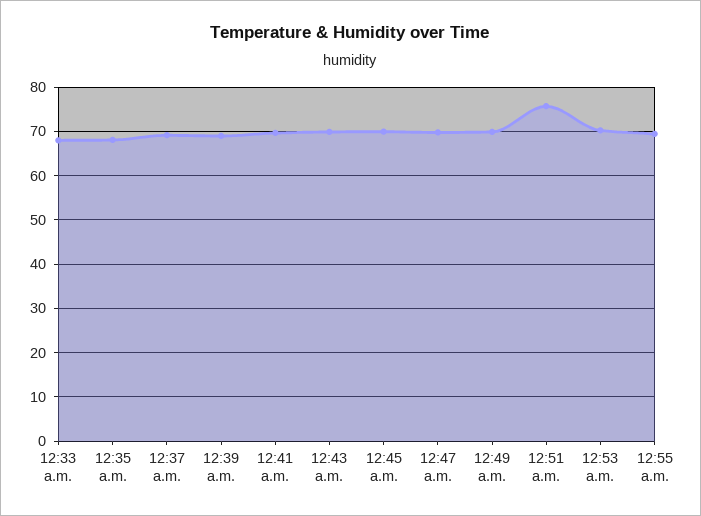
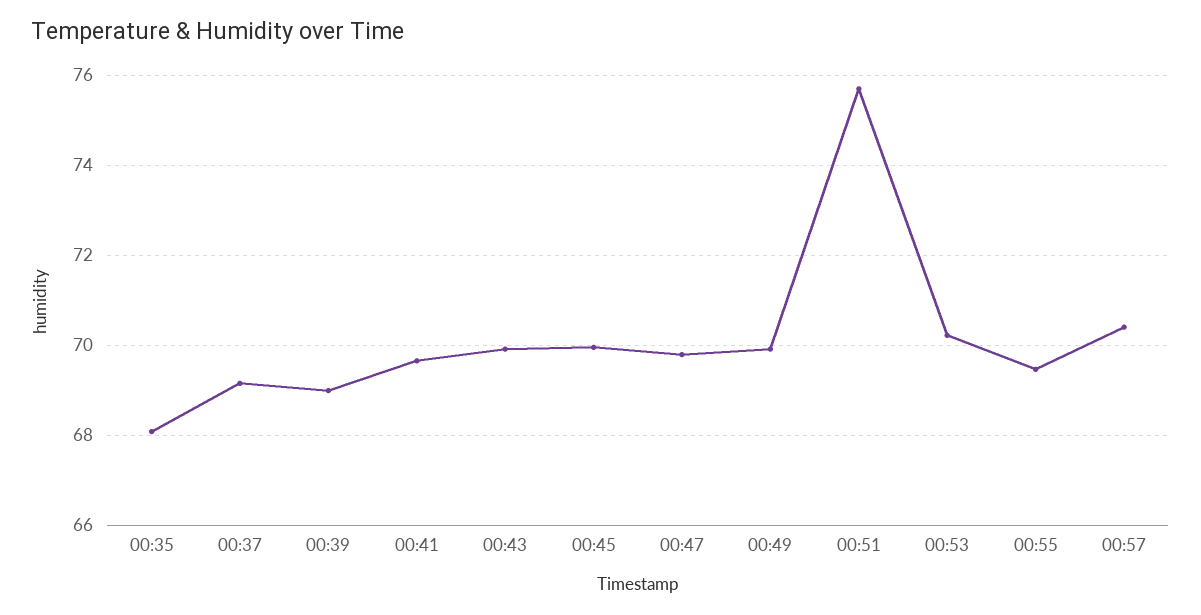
12:33 a.m.: 68 -> none
00:57: none -> 70.4

